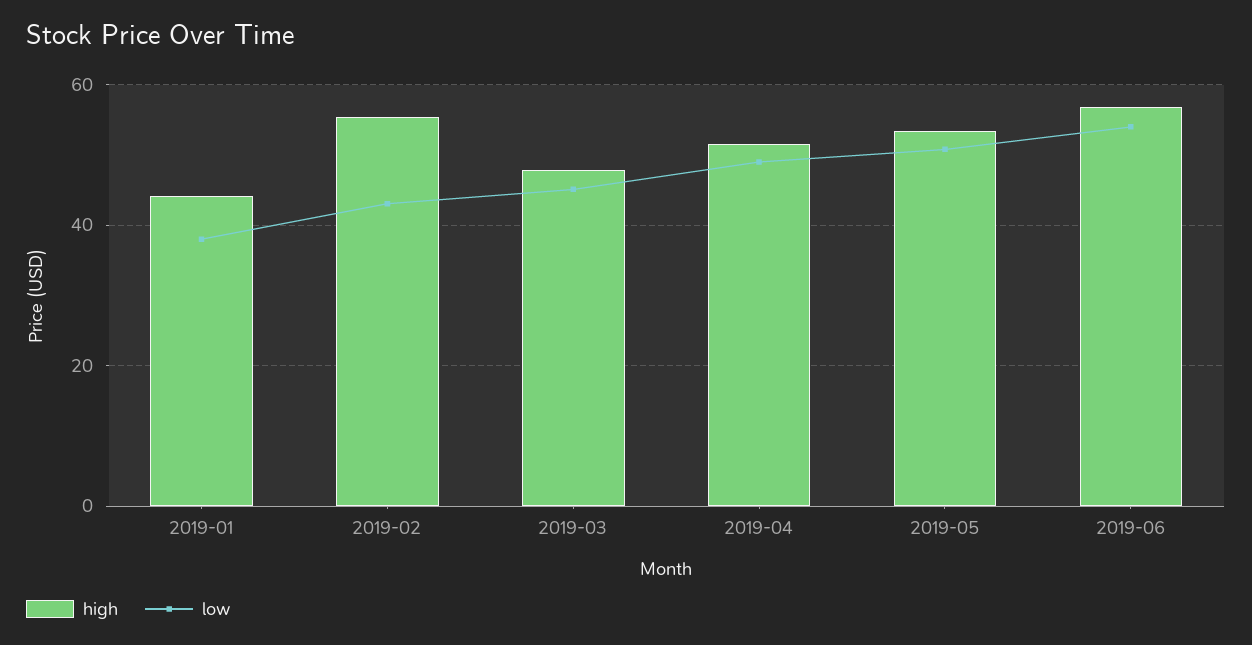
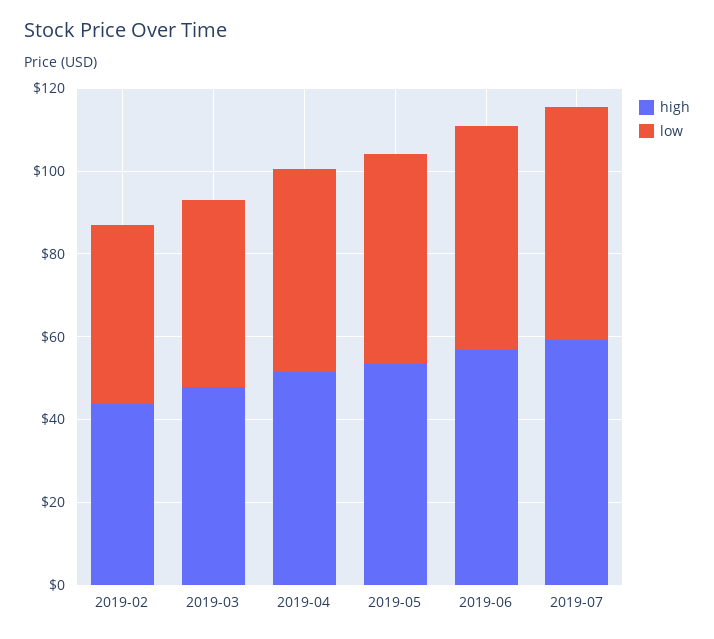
high, 2019-01: 44 -> none
low, 2019-01: 38 -> none
high, 2019-02: 56 -> 45
high, 2019-07: none -> 60
low, 2019-07: none -> 55

